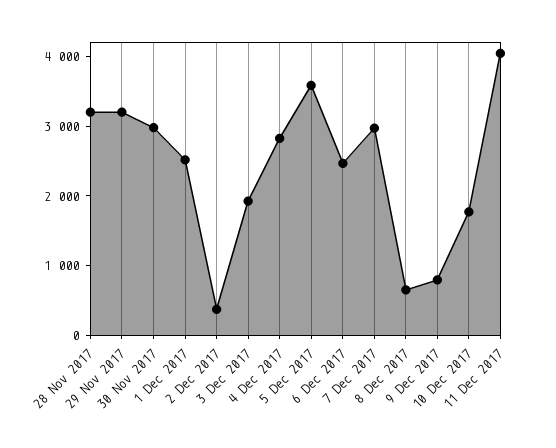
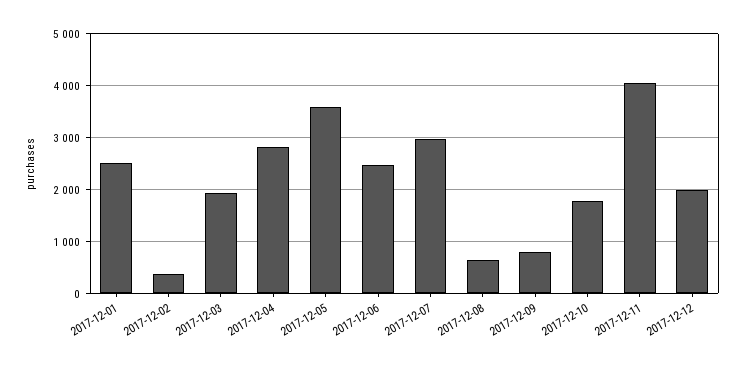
28 Nov 2017: 3200 -> none
29 Nov 2017: 3200 -> none
30 Nov 2017: 3000 -> none
2017-12-12: none -> 2000

